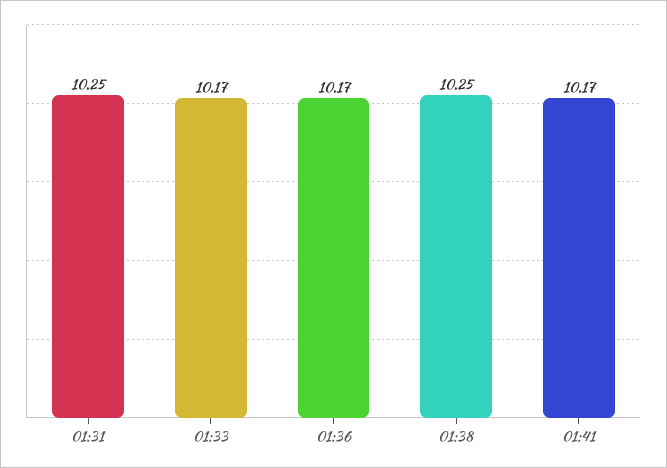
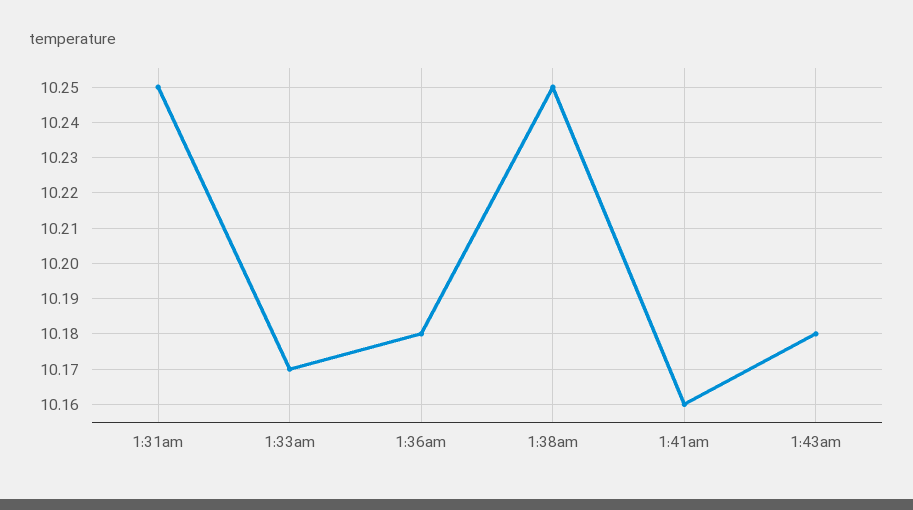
01:36: 10.17 -> 10.18
01:41: 10.17 -> 10.16
1:43am: none -> 10.18

